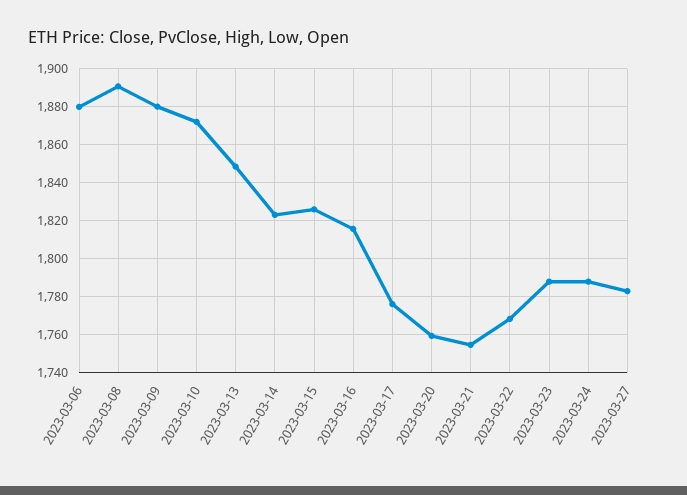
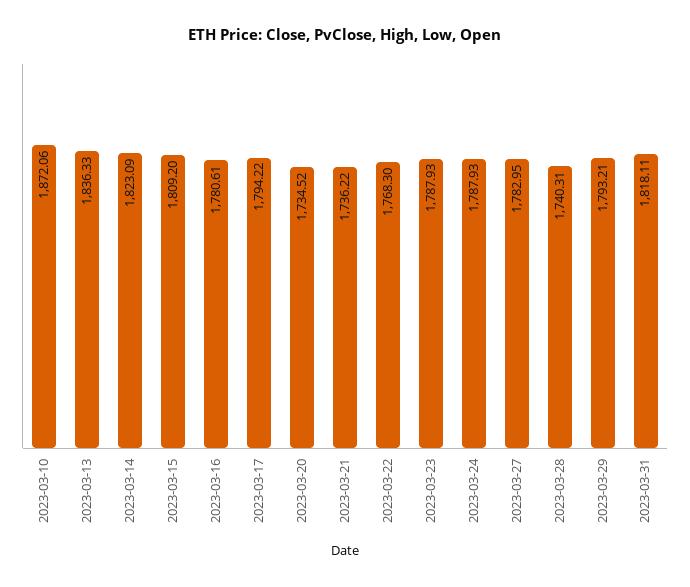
2023-03-06: 1880 -> none
2023-03-08: 1890 -> none
2023-03-09: 1880 -> none
2023-03-13: 1850 -> 1836.33
2023-03-15: 1825 -> 1809.2
2023-03-16: 1815 -> 1780.61
2023-03-17: 1775 -> 1794.22
2023-03-20: 1760 -> 1734.52
2023-03-21: 1755 -> 1736.22
2023-03-28: none -> 1740.31
2023-03-29: none -> 1793.21
2023-03-31: none -> 1818.11

